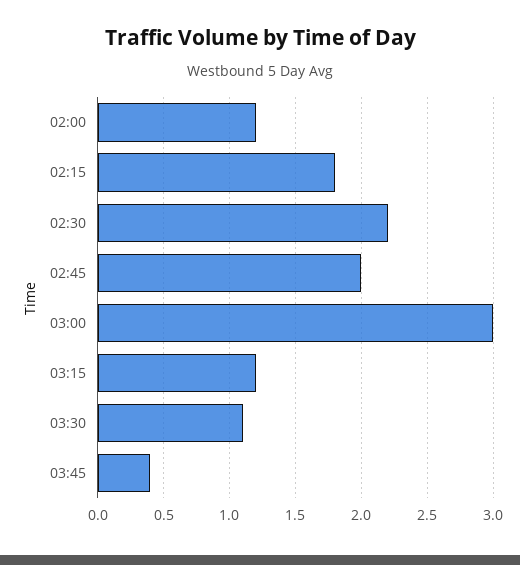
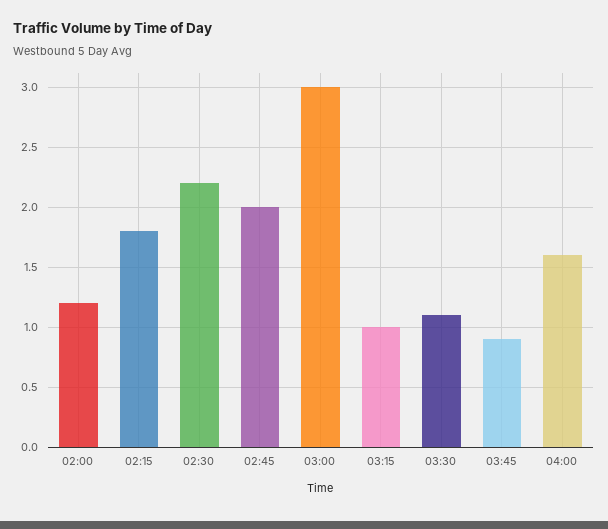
03:15: 1.2 -> 1
03:45: 0.4 -> 0.9
04:00: none -> 1.6

